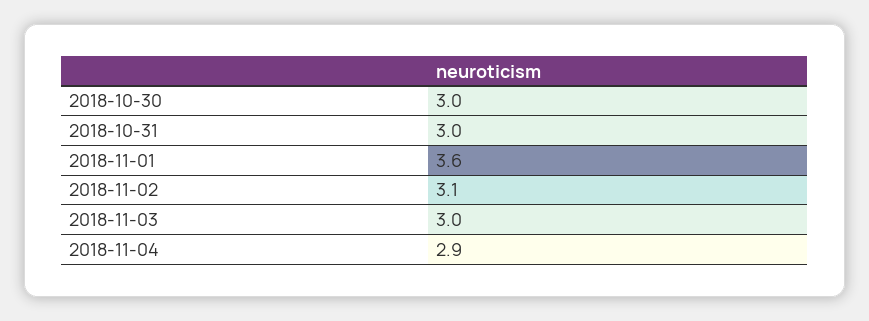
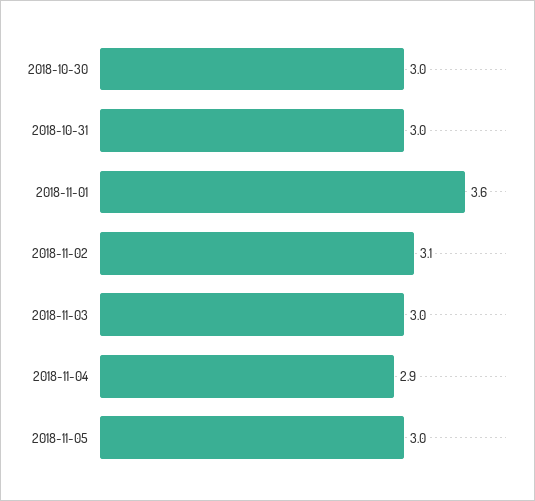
2018-11-05: none -> 3

